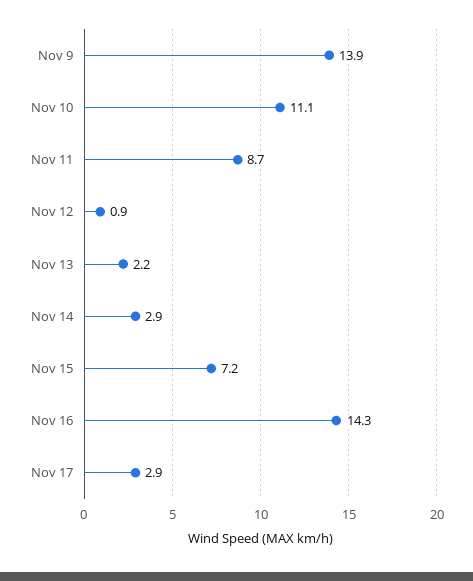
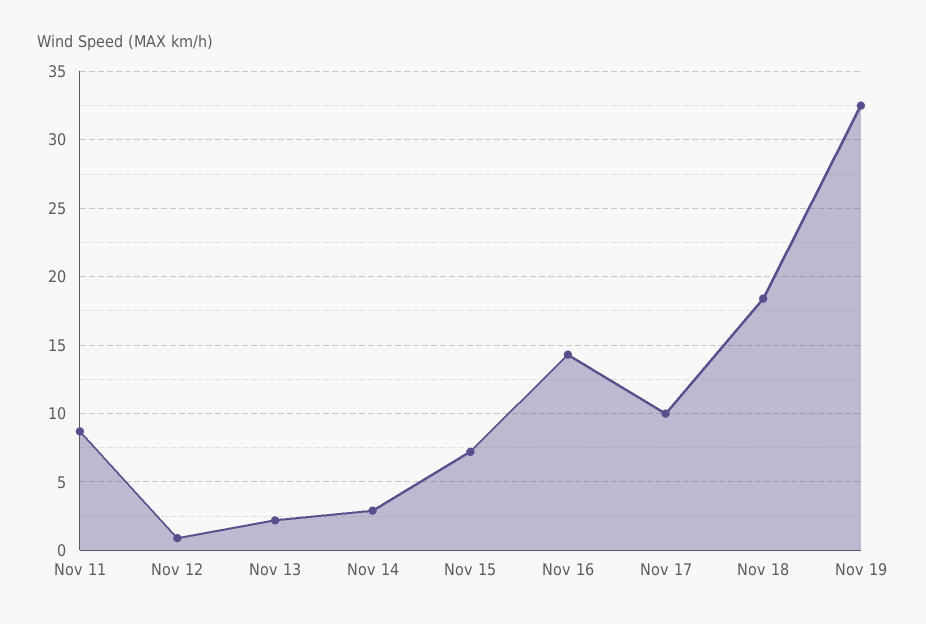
Nov 9: 13.9 -> none
Nov 10: 11.1 -> none
Nov 17: 2.9 -> 10
Nov 18: none -> 18.5
Nov 19: none -> 32.5

